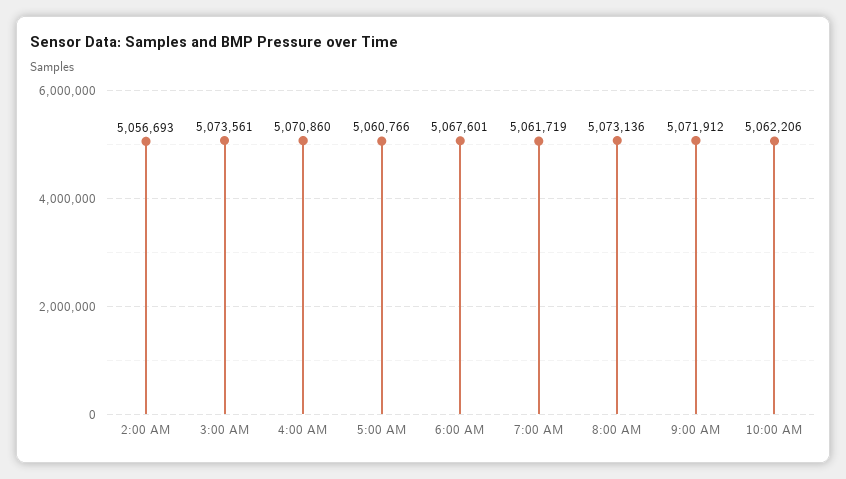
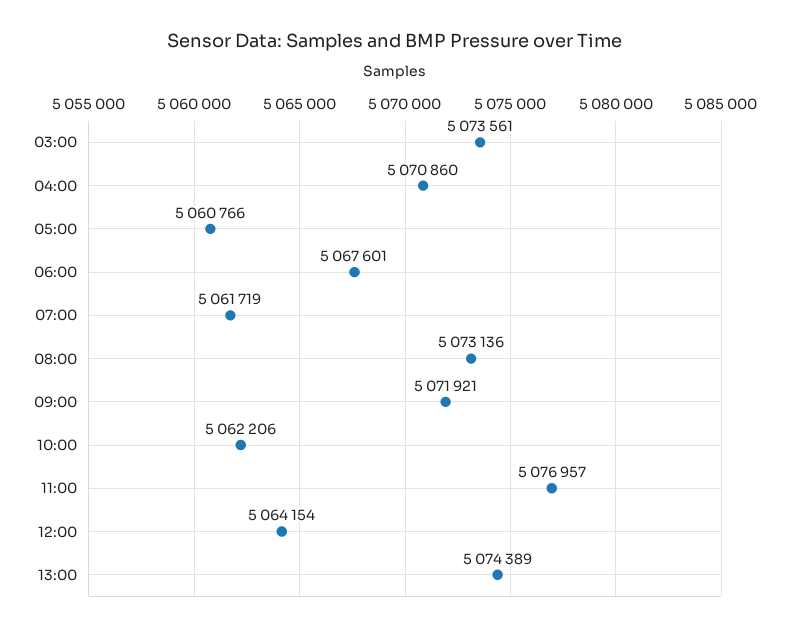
2:00 AM: 5056693 -> none
9:00 AM: 5071912 -> 5071921
11:00: none -> 5076957
12:00: none -> 5064154
13:00: none -> 5074389

